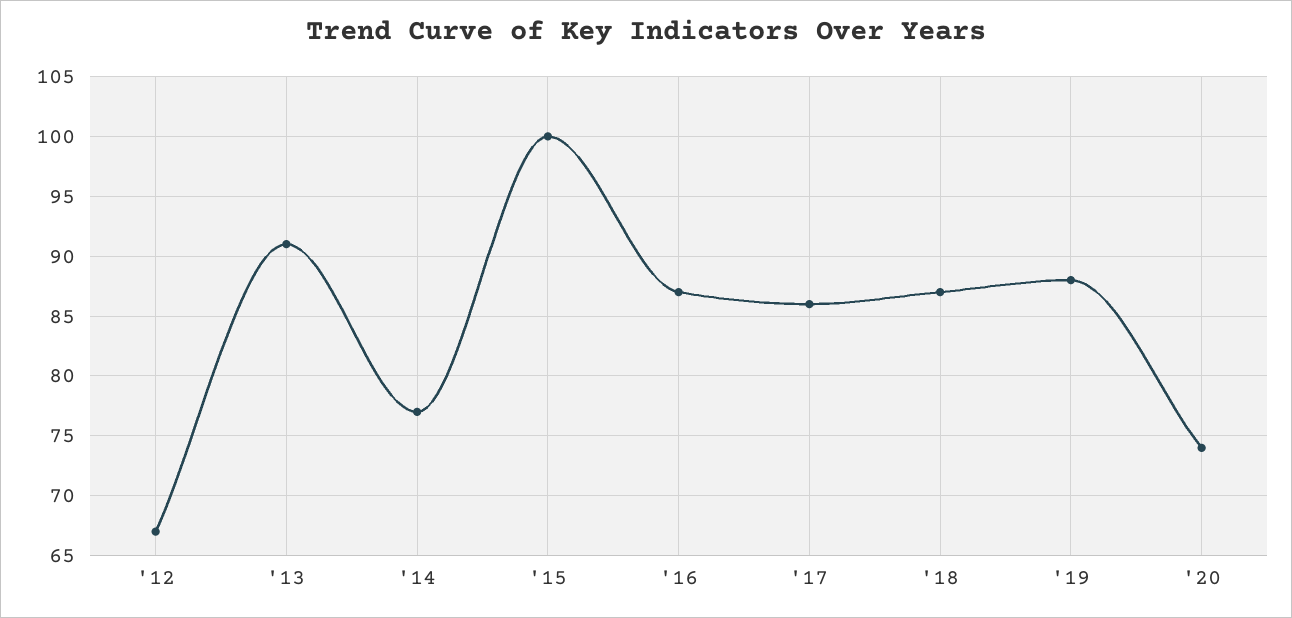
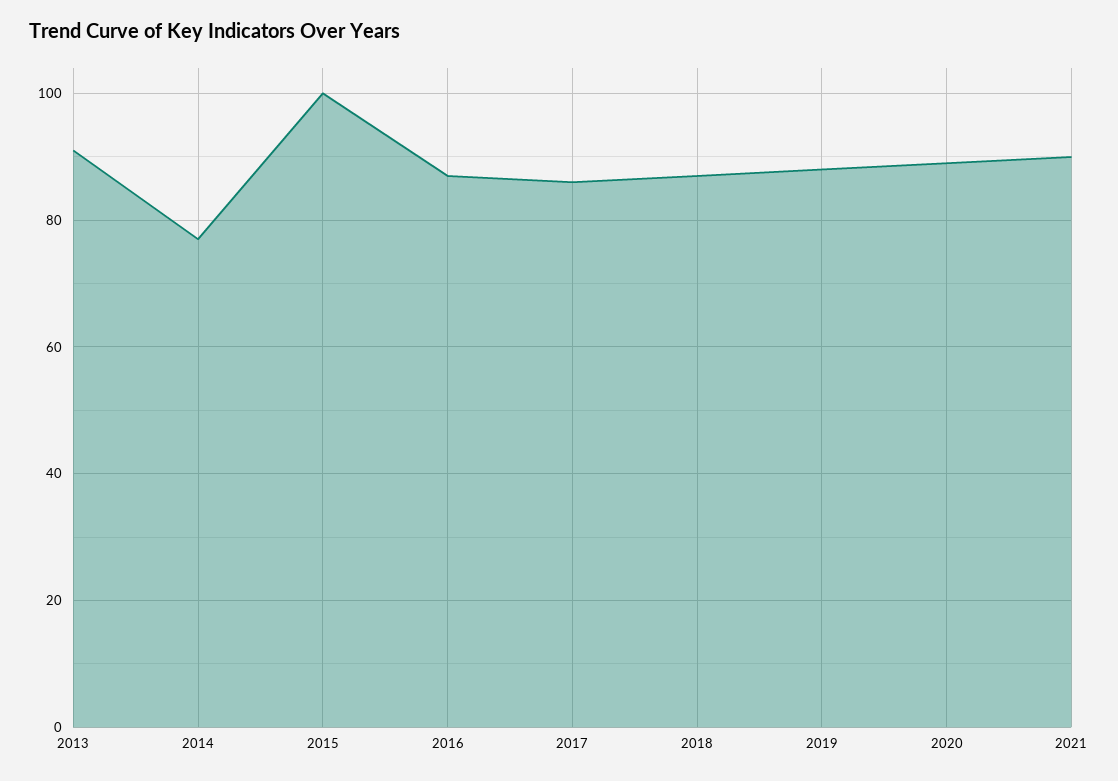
'12: 67 -> none
'20: 74 -> 90
2021: none -> 90

